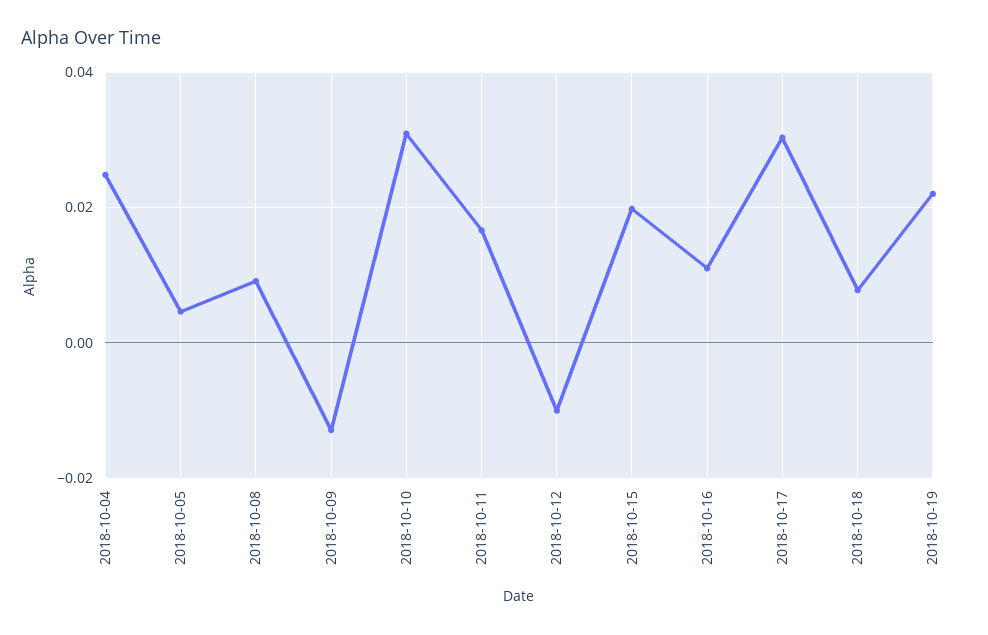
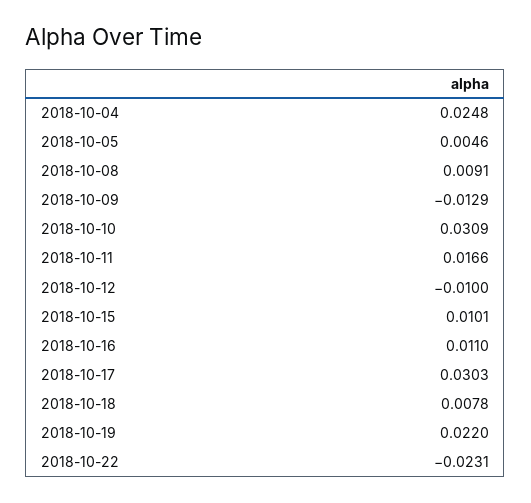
2018-10-15: 0.02 -> 0.0101
2018-10-22: none -> -0.0231

